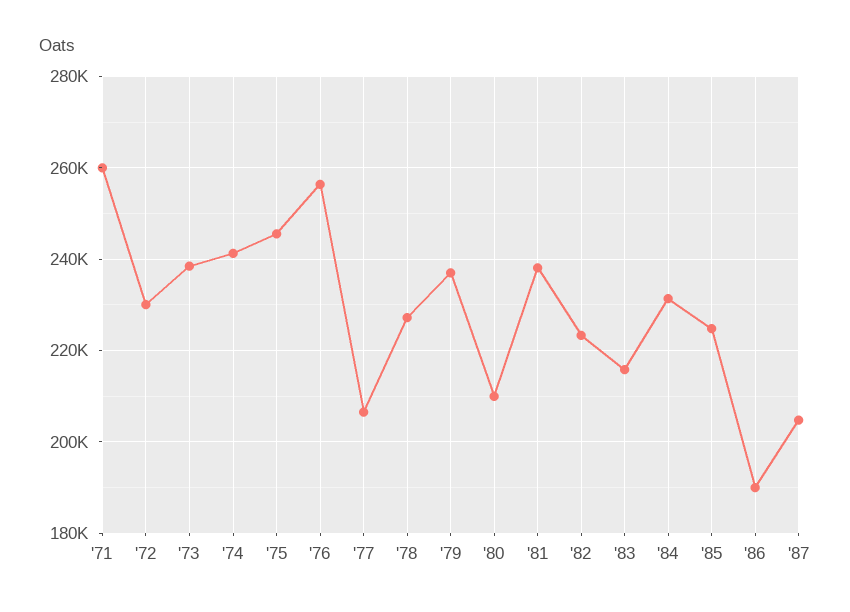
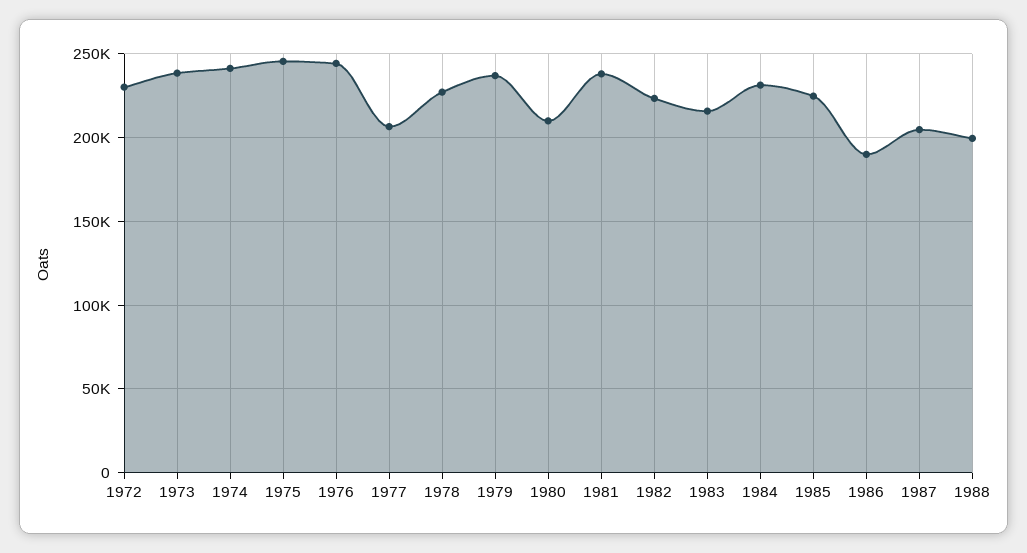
'71: 260000 -> none
'76: 256000 -> 245000
1988: none -> 200000

